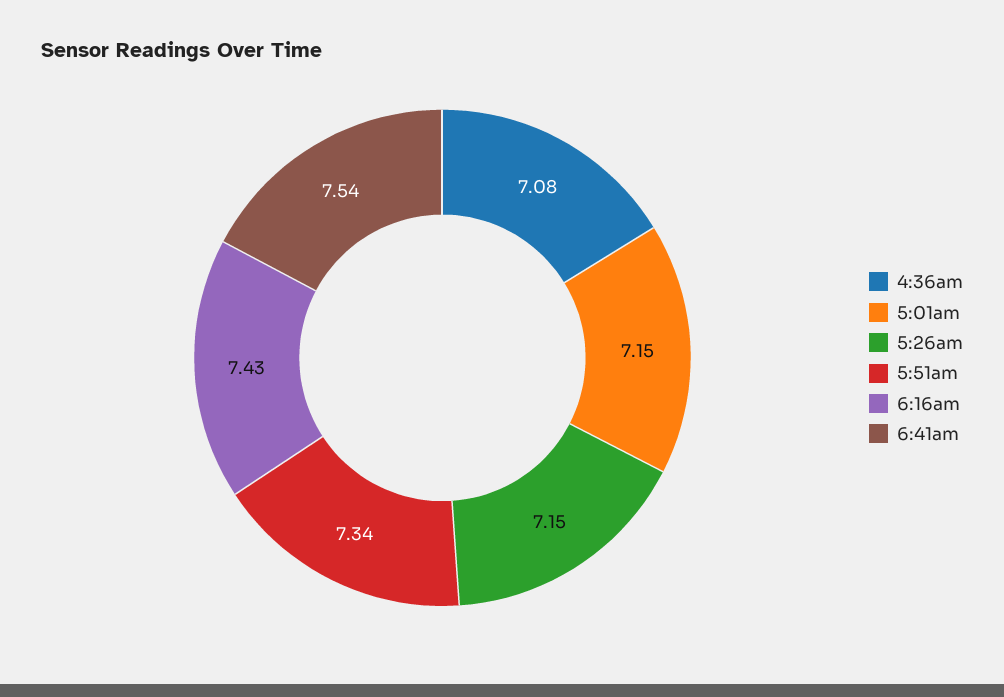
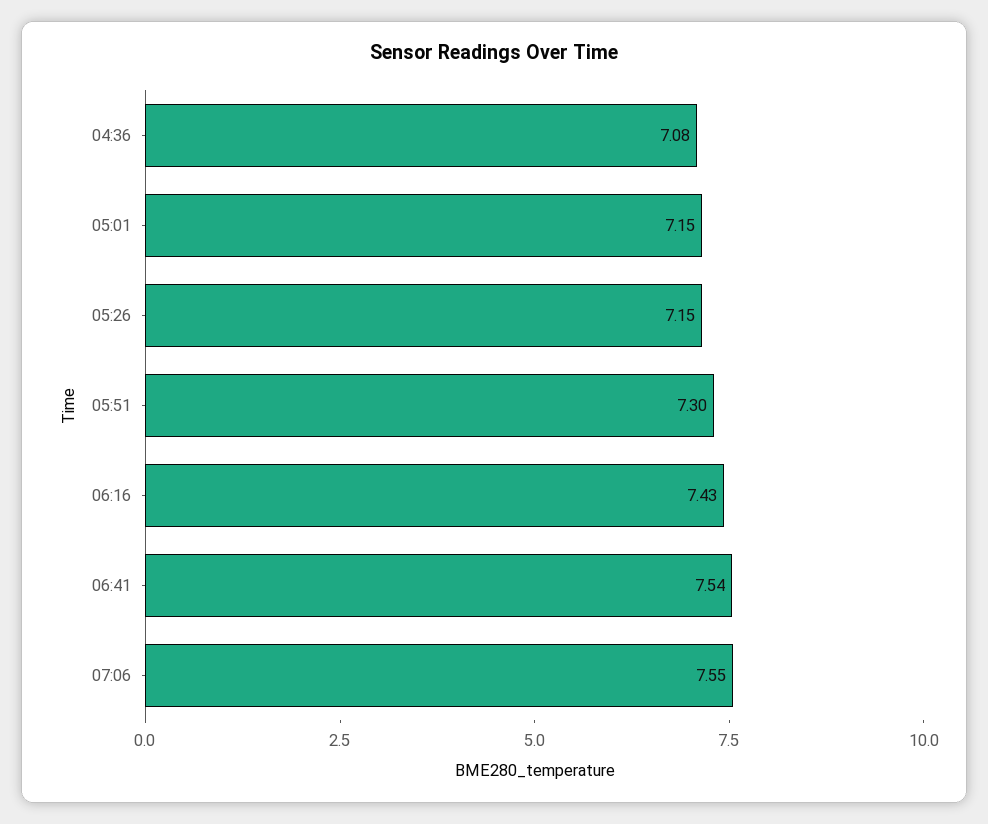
5:51am: 7.34 -> 7.3
07:06: none -> 7.55

